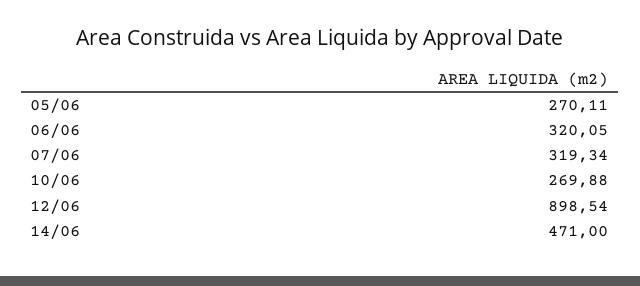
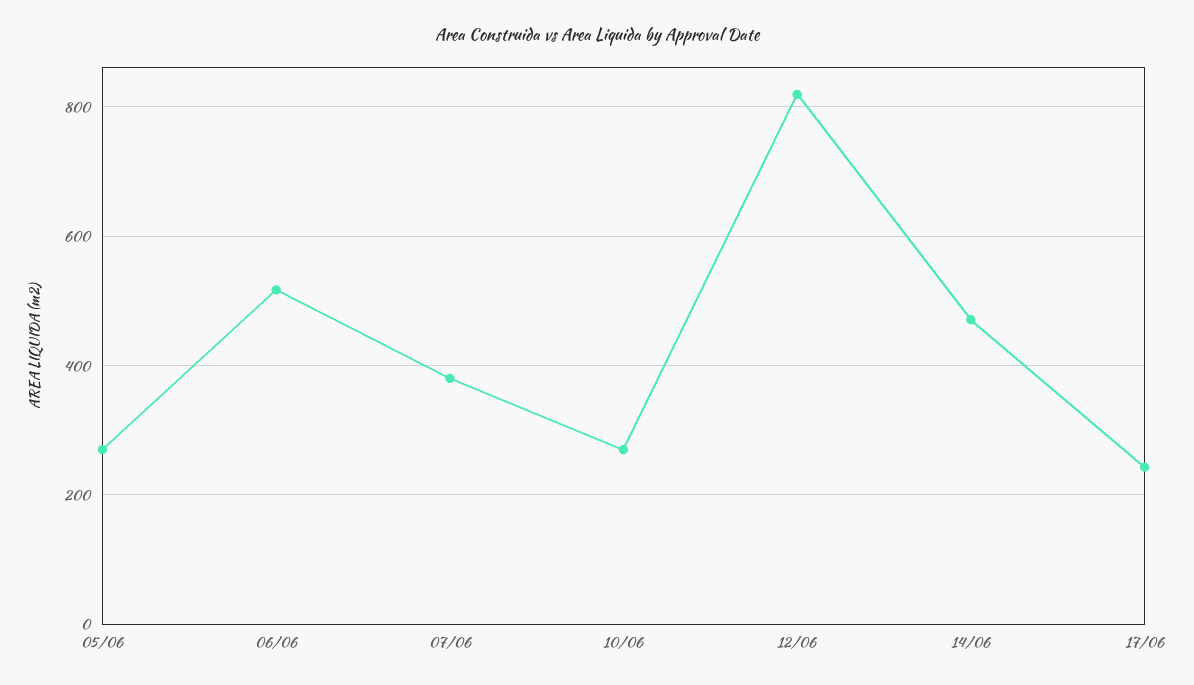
06/06: 320.05 -> 520
07/06: 319.34 -> 380
12/06: 898.54 -> 820
17/06: none -> 240

